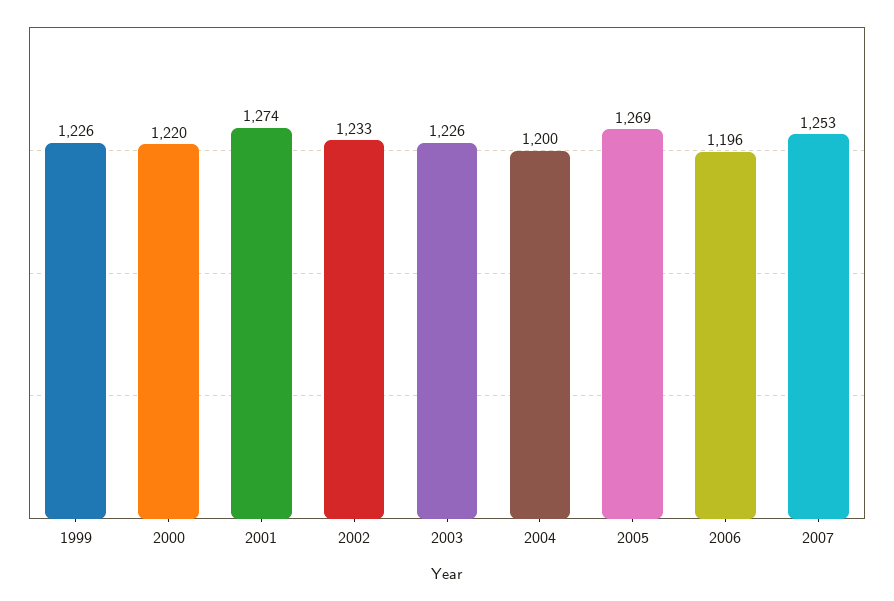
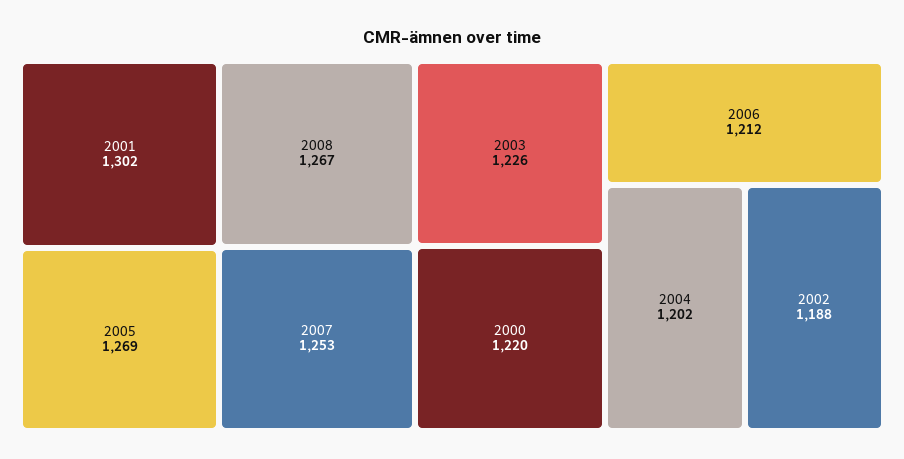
1999: 1226 -> none
2001: 1274 -> 1302
2002: 1233 -> 1188
2004: 1200 -> 1202
2006: 1196 -> 1212
2008: none -> 1267

